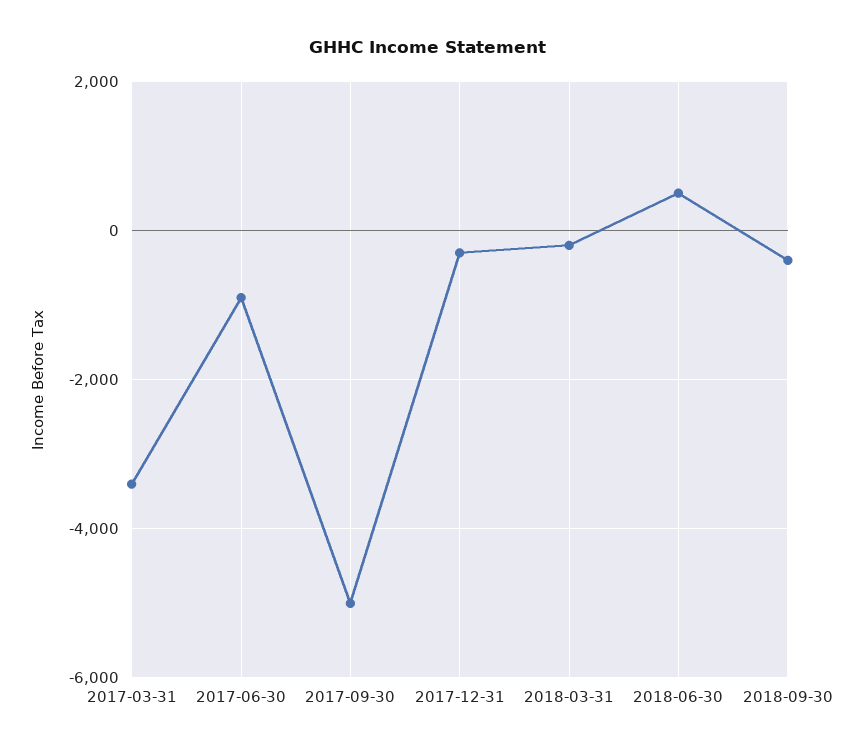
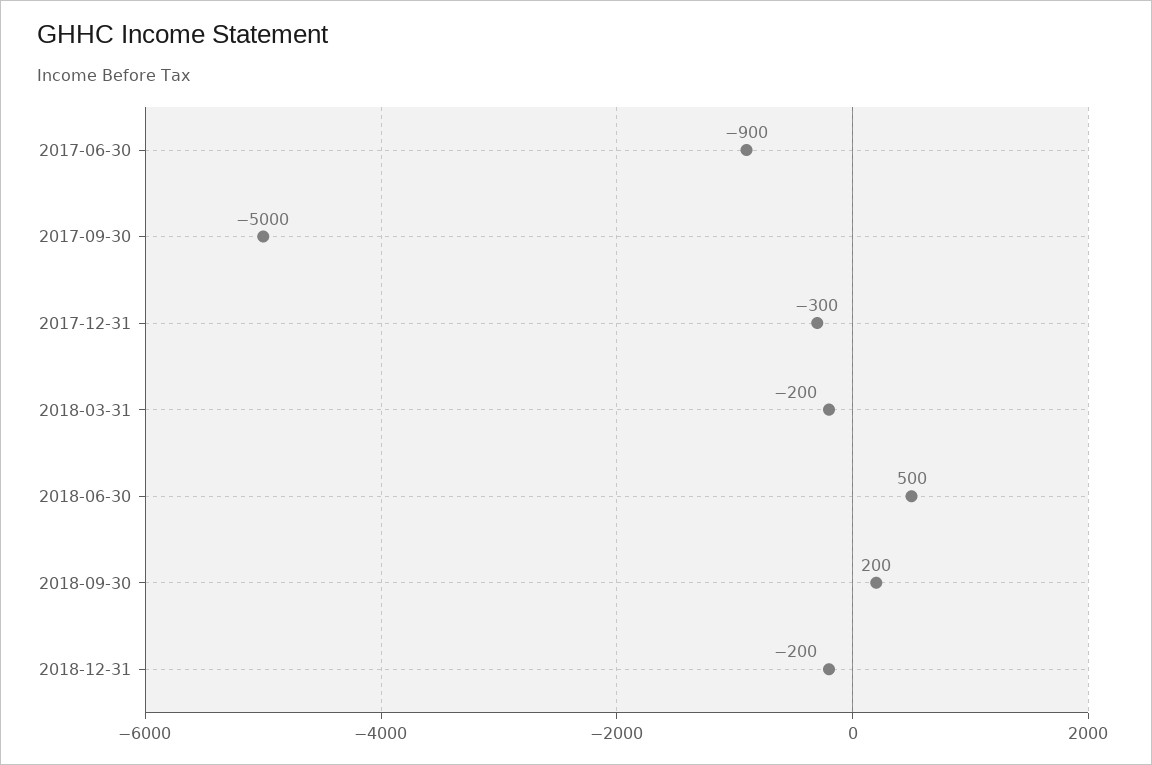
2017-03-31: -3400 -> none
2018-09-30: -400 -> 200
2018-12-31: none -> -200

